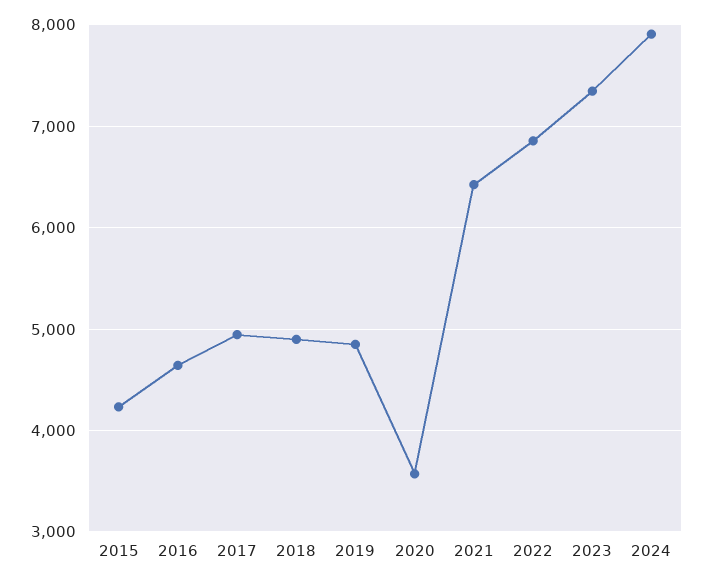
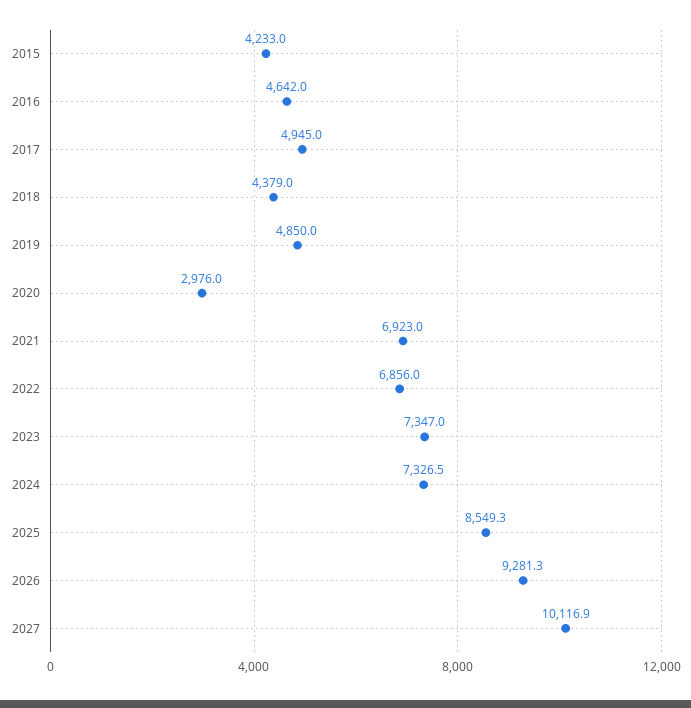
2018: 4900 -> 4379
2020: 3600 -> 2976
2021: 6400 -> 6923
2024: 7900 -> 7326.5
2025: none -> 8549.3
2026: none -> 9281.3
2027: none -> 10116.9

